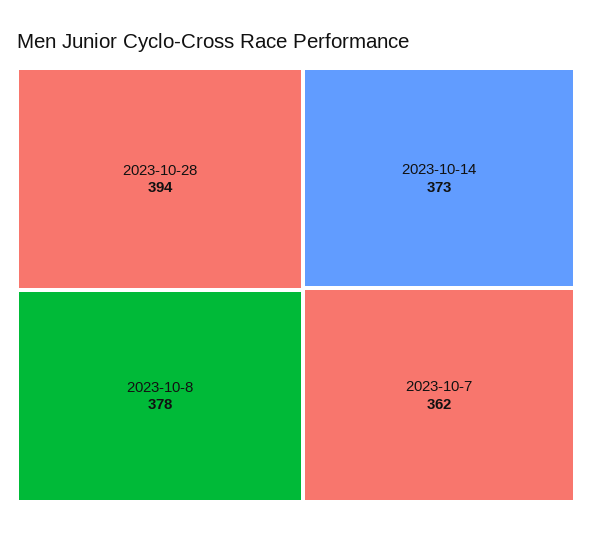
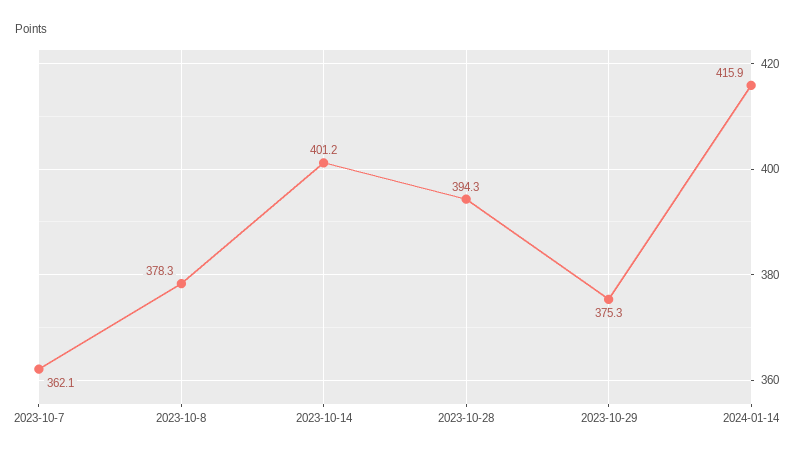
2023-10-14: 373 -> 401.2
2023-10-29: none -> 375.3
2024-01-14: none -> 415.9

